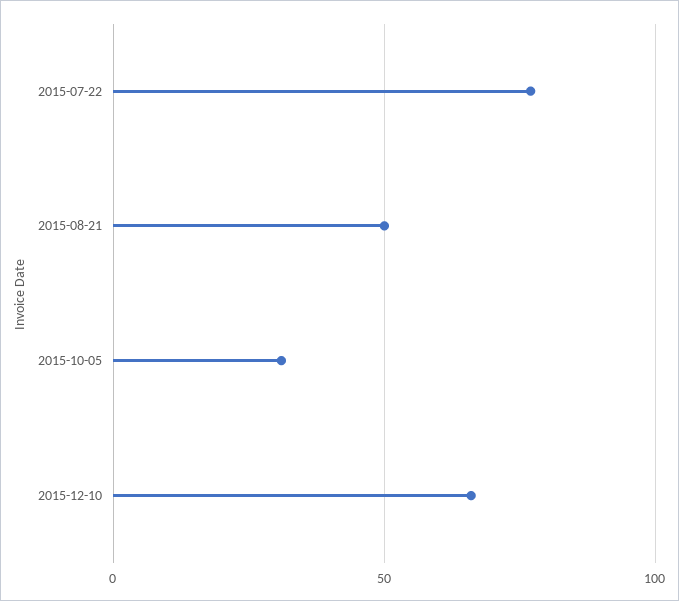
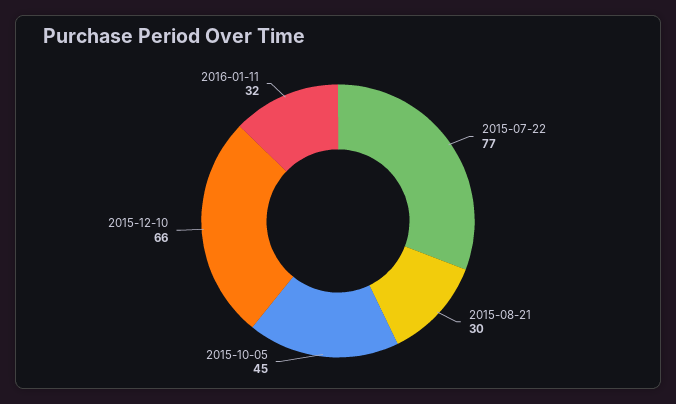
2015-08-21: 50 -> 30
2015-10-05: 30 -> 45
2016-01-11: none -> 32

